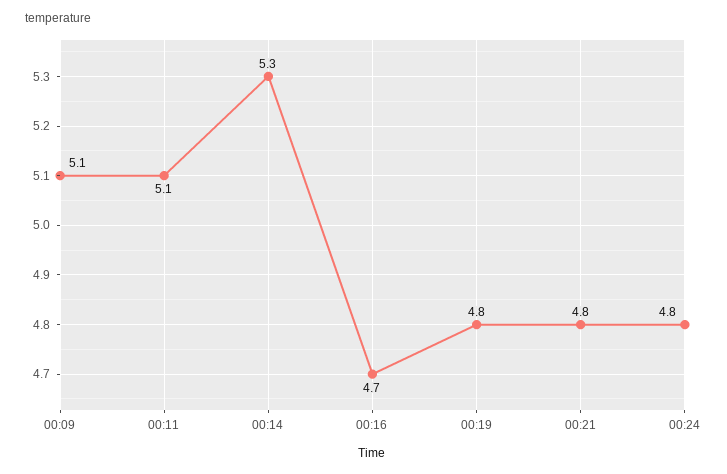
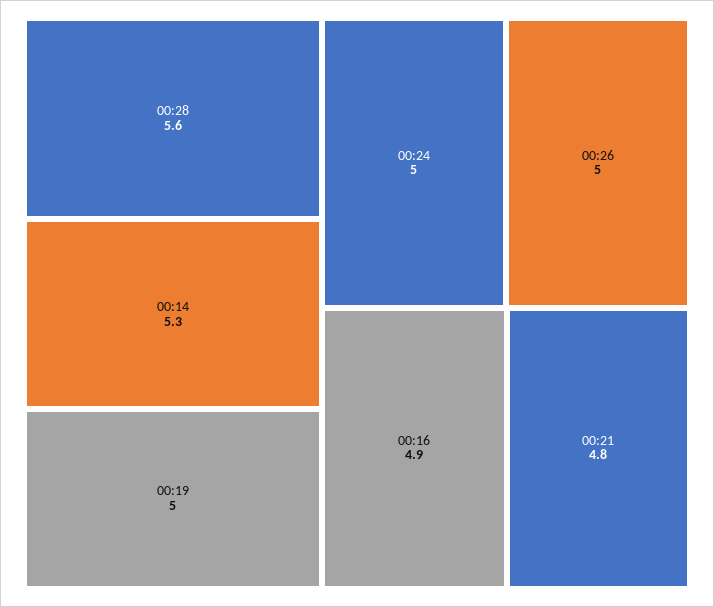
00:09: 5.1 -> none
00:11: 5.1 -> none
00:16: 4.7 -> 4.9
00:19: 4.8 -> 5
00:24: 4.8 -> 5
00:28: none -> 5.6
00:26: none -> 5

